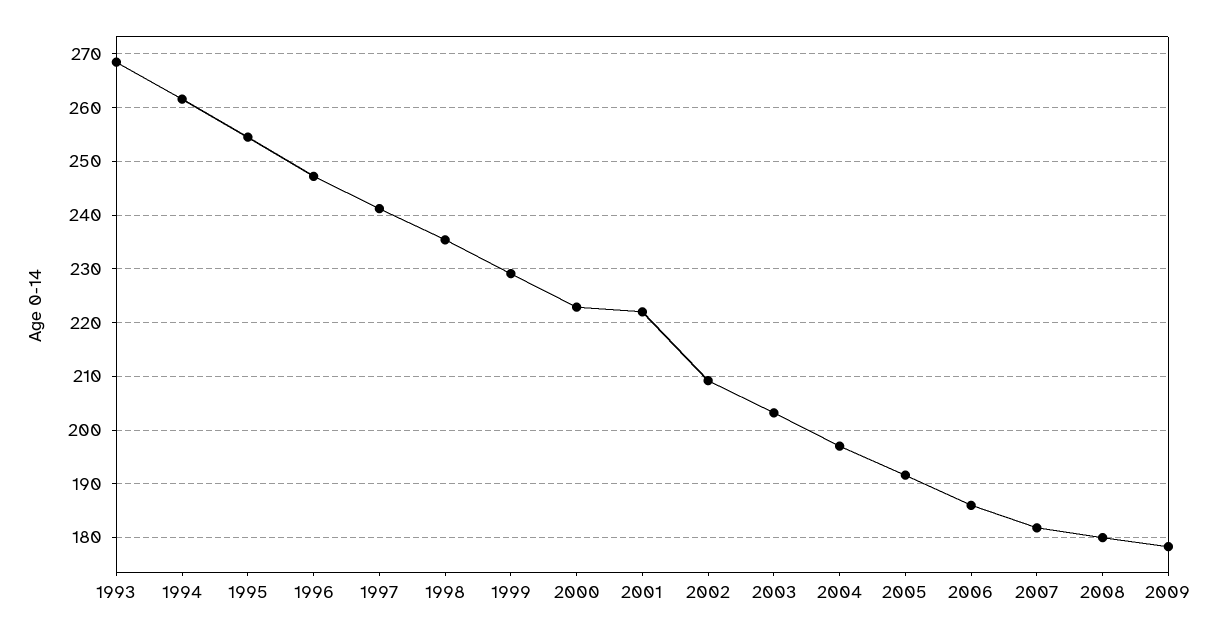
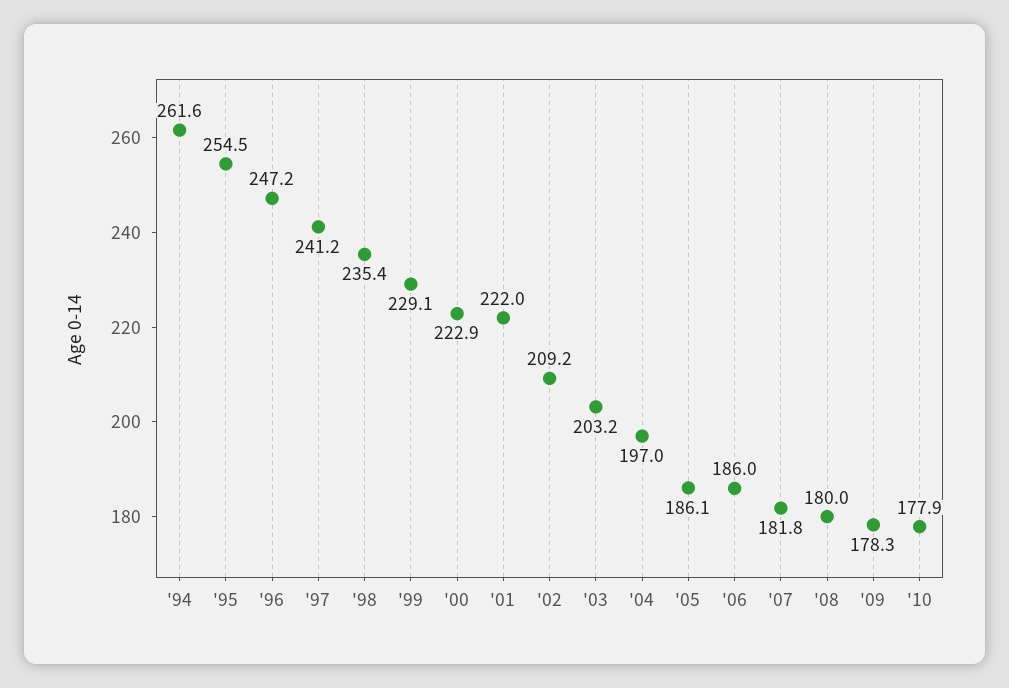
1993: 268 -> none
2005: 192 -> 186.1
'10: none -> 177.9

